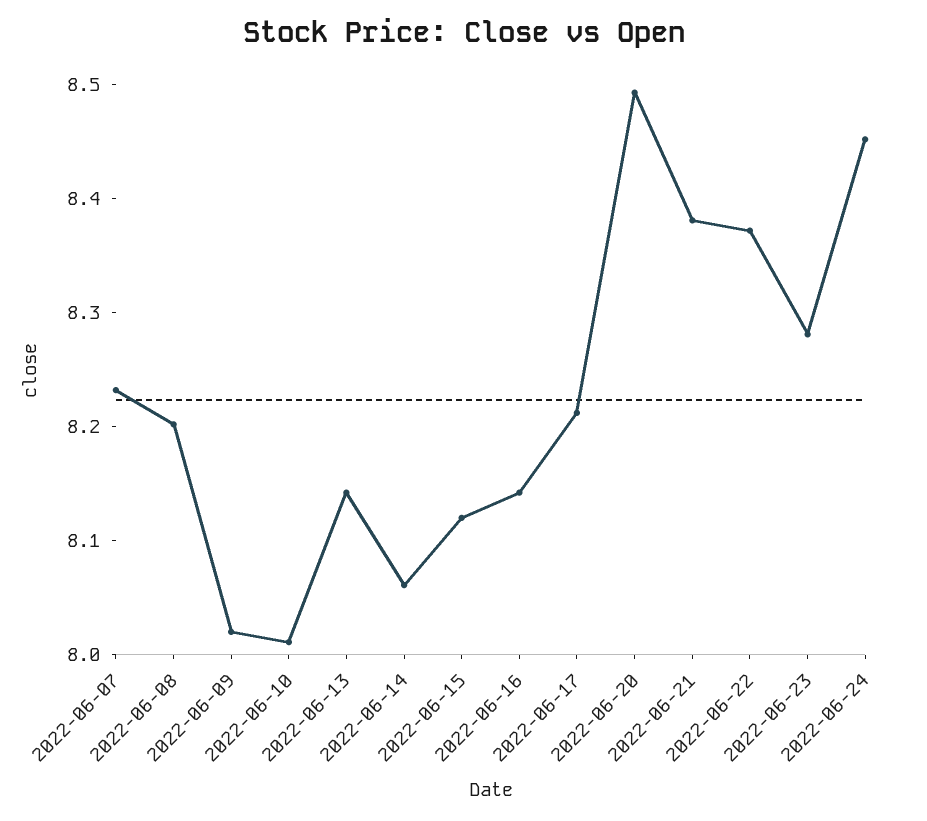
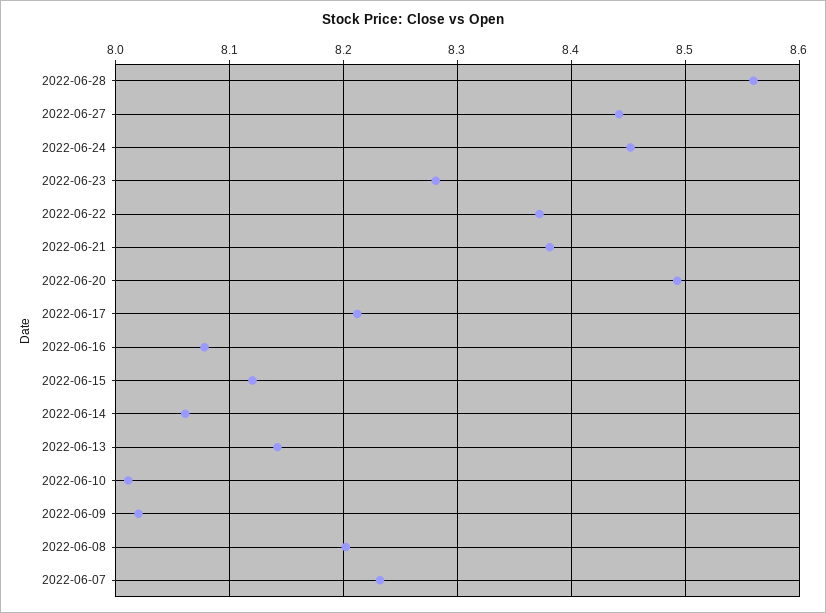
2022-06-16: 8.14 -> 8.08
2022-06-28: none -> 8.56
2022-06-27: none -> 8.44

